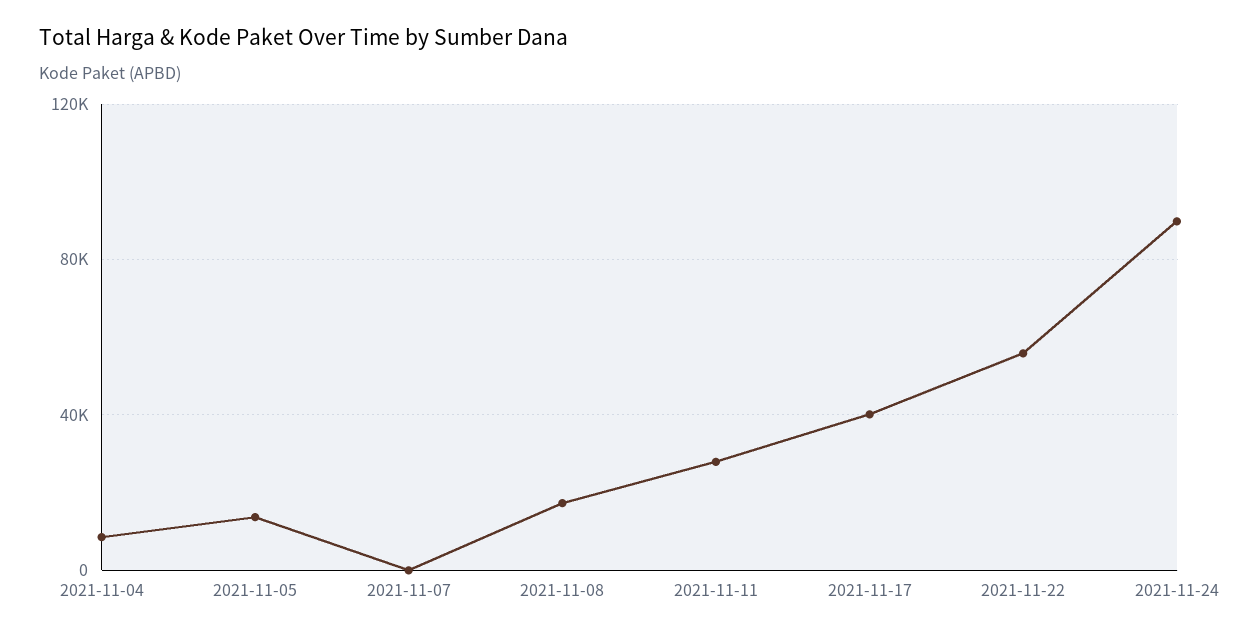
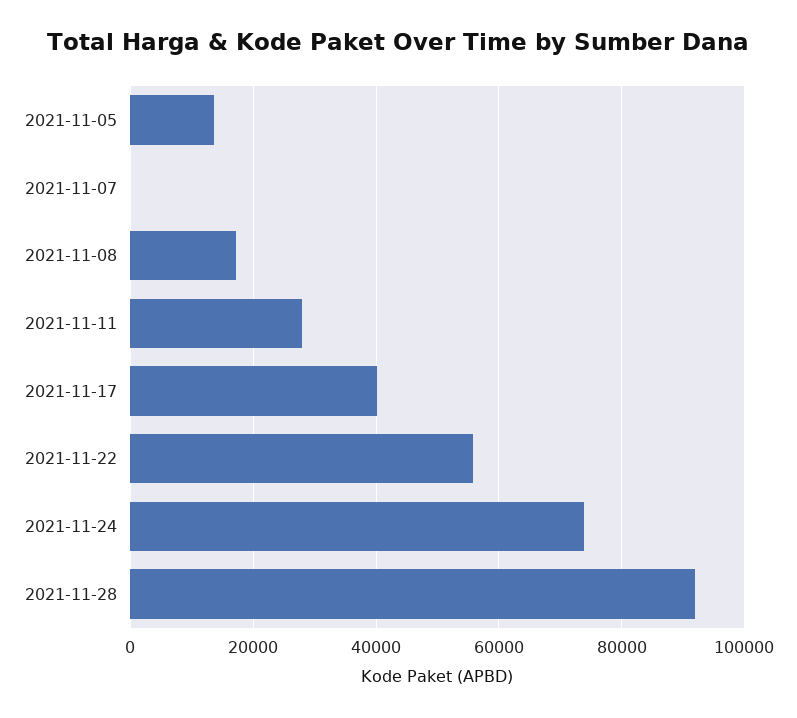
2021-11-04: 10000 -> none
2021-11-24: 90000 -> 74000
2021-11-28: none -> 92000

